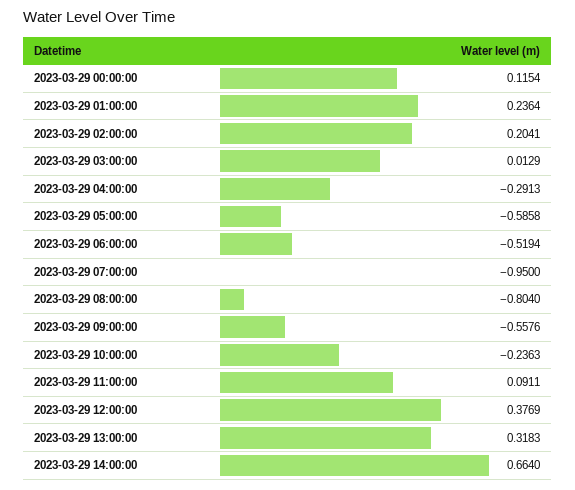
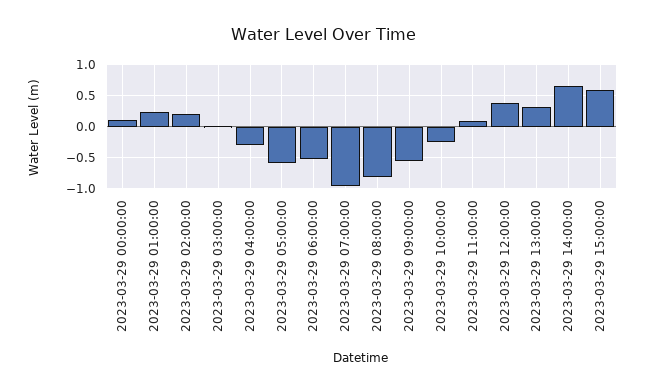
2023-03-29 15:00:00: none -> 0.6

